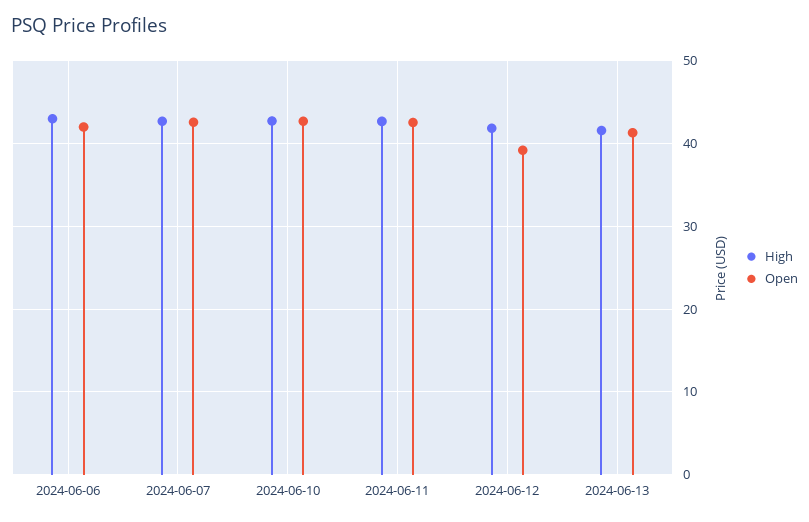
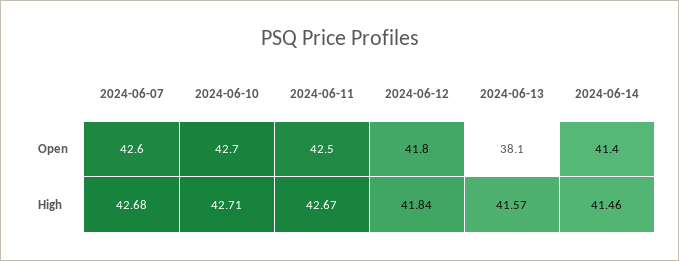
High, 2024-06-06: 43 -> none
Open, 2024-06-06: 42 -> none
Open, 2024-06-12: 39 -> 41.8
Open, 2024-06-13: 41 -> 38.1
Open, 2024-06-14: none -> 41.4
High, 2024-06-14: none -> 41.46

